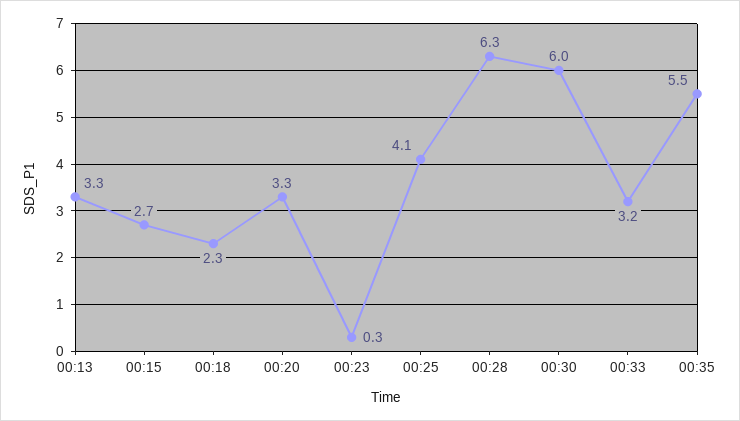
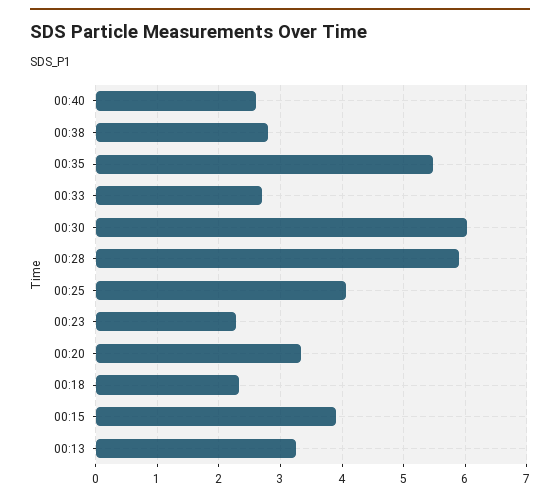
00:15: 2.7 -> 3.9
00:23: 0.3 -> 2.3
00:28: 6.3 -> 5.9
00:33: 3.2 -> 2.7
00:40: none -> 2.6
00:38: none -> 2.8

